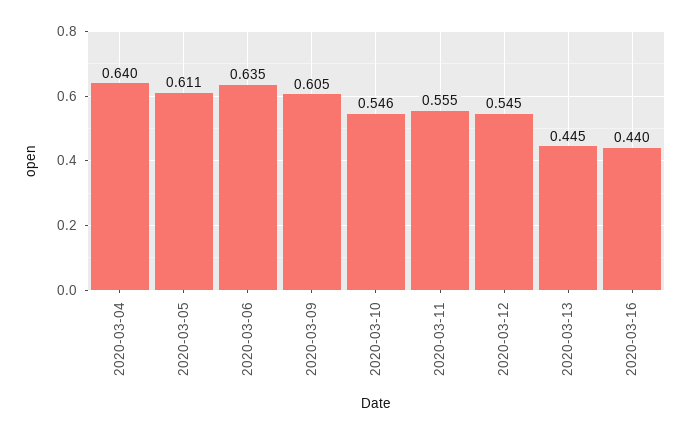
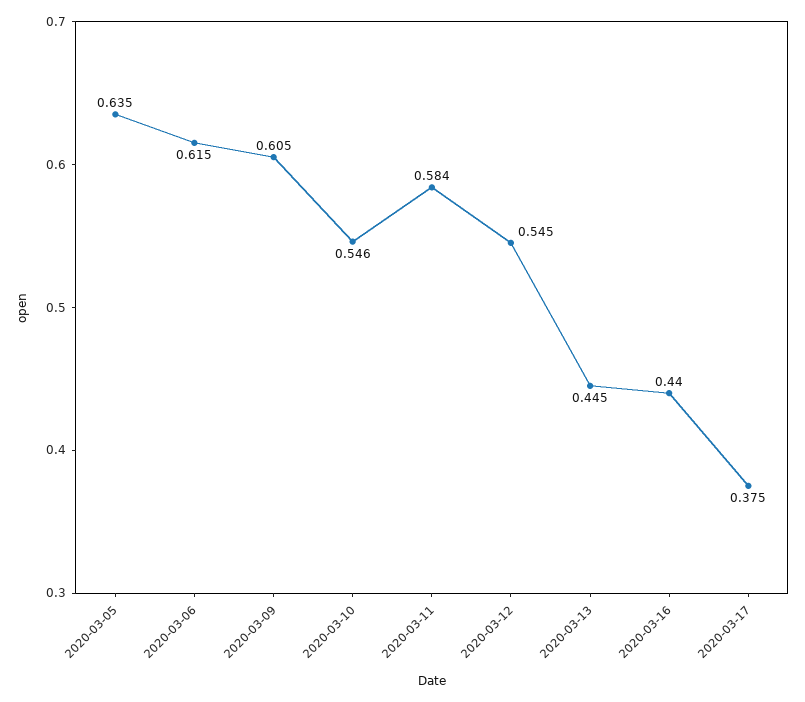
2020-03-04: 0.64 -> none
2020-03-05: 0.611 -> 0.635
2020-03-06: 0.635 -> 0.615
2020-03-11: 0.555 -> 0.584
2020-03-17: none -> 0.375

